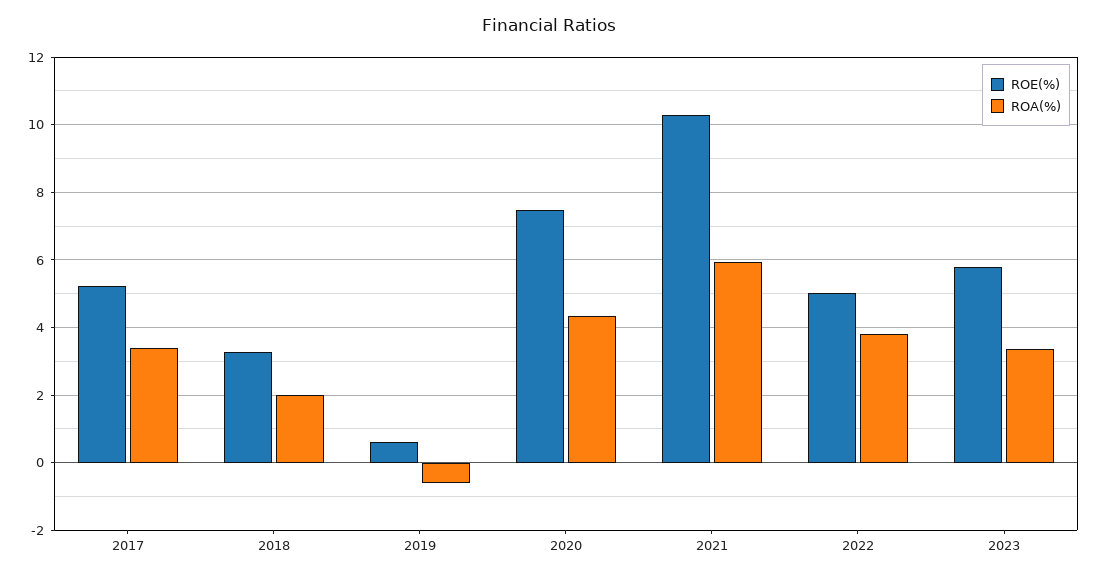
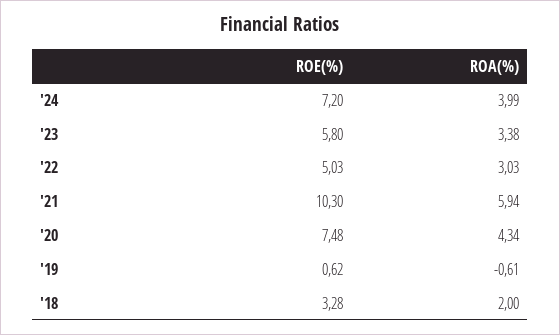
ROE(%), 2017: 5.2 -> none
ROA(%), 2017: 3.4 -> none
ROA(%), 2022: 3.8 -> 3.03
ROE(%), '24: none -> 7.2
ROA(%), '24: none -> 3.99

